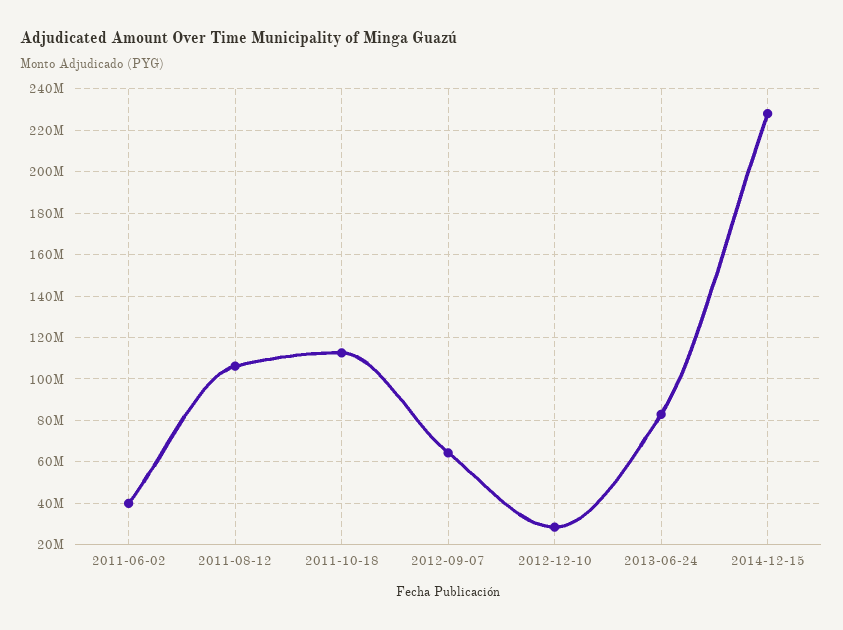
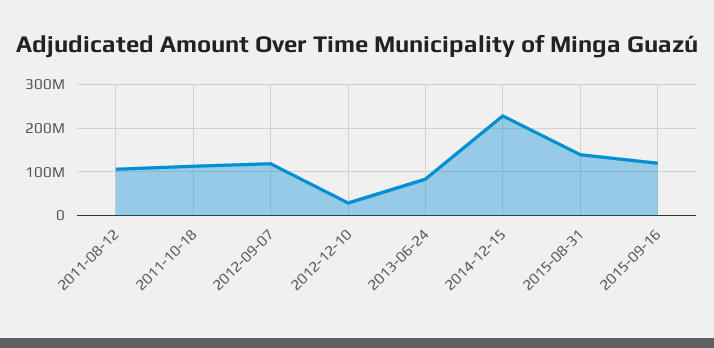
2011-06-02: 40000000 -> none
2012-09-07: 65000000 -> 120000000
2015-08-31: none -> 140000000
2015-09-16: none -> 120000000

